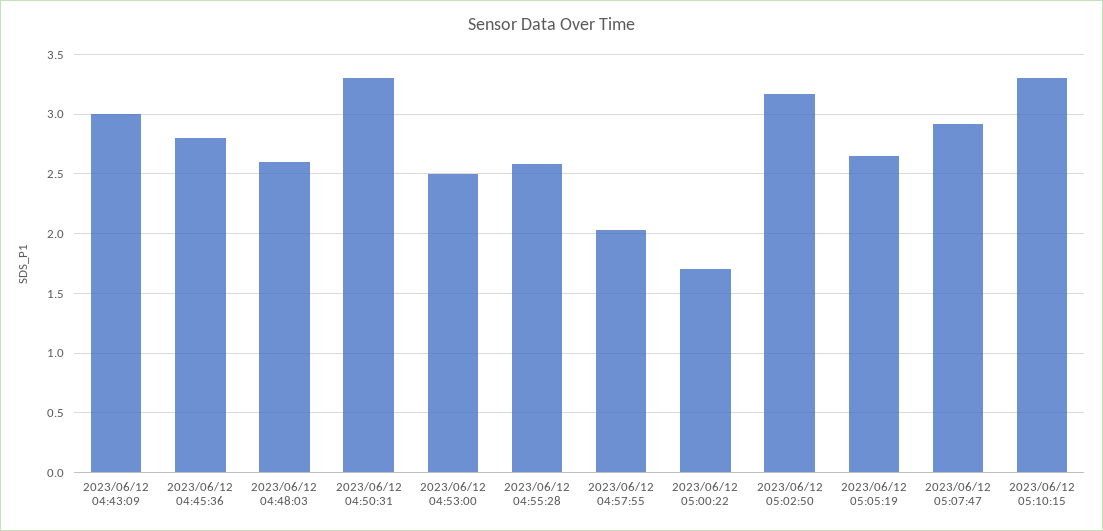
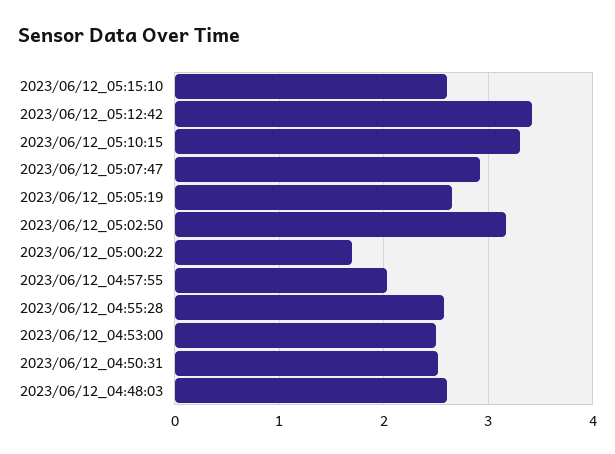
2023/06/12 04:43:09: 3 -> none
2023/06/12 04:45:36: 2.8 -> none
2023/06/12 04:50:31: 3.3 -> 2.5
2023/06/12_05:15:10: none -> 2.6
2023/06/12_05:12:42: none -> 3.4

